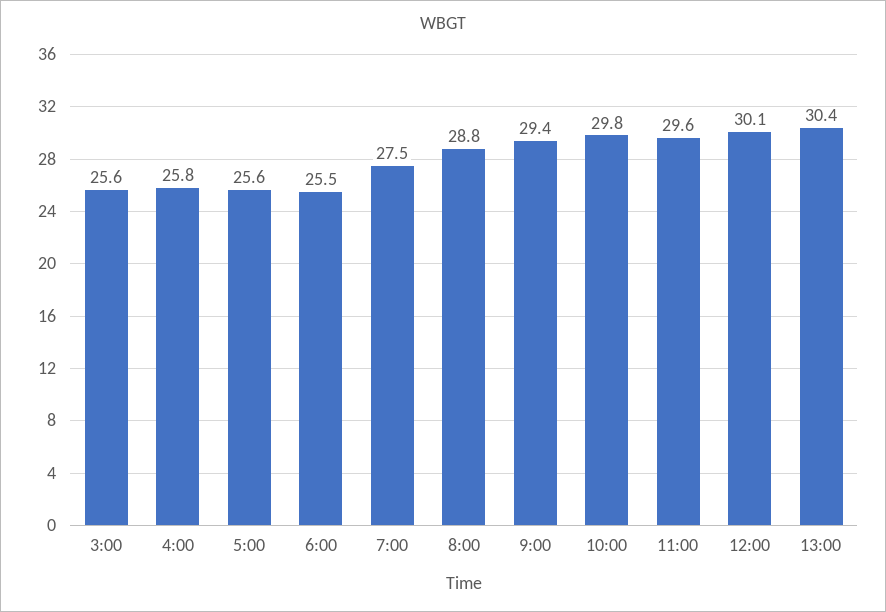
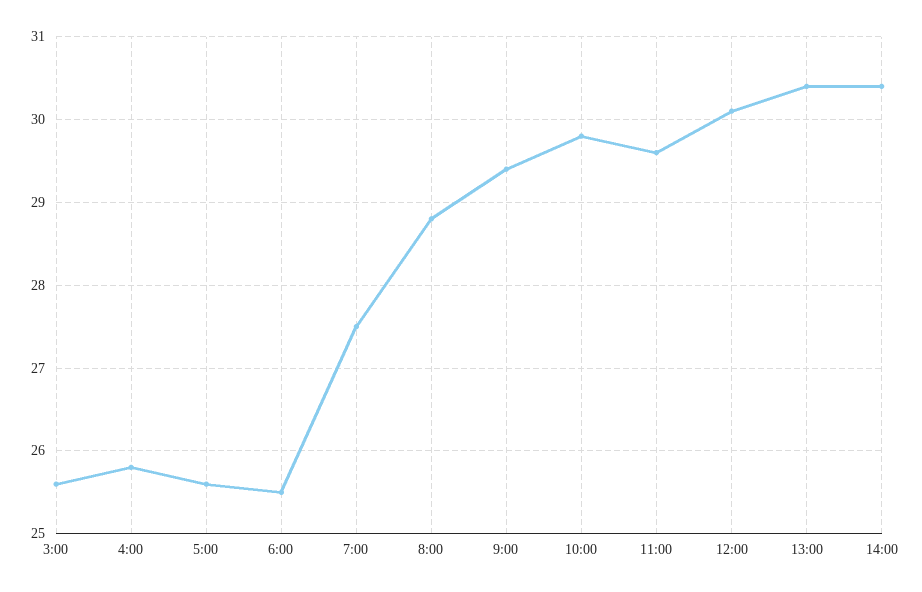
14:00: none -> 30.4

